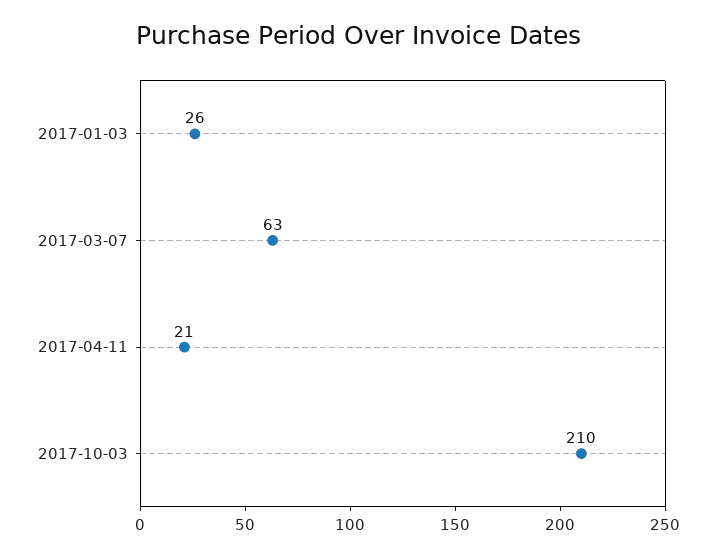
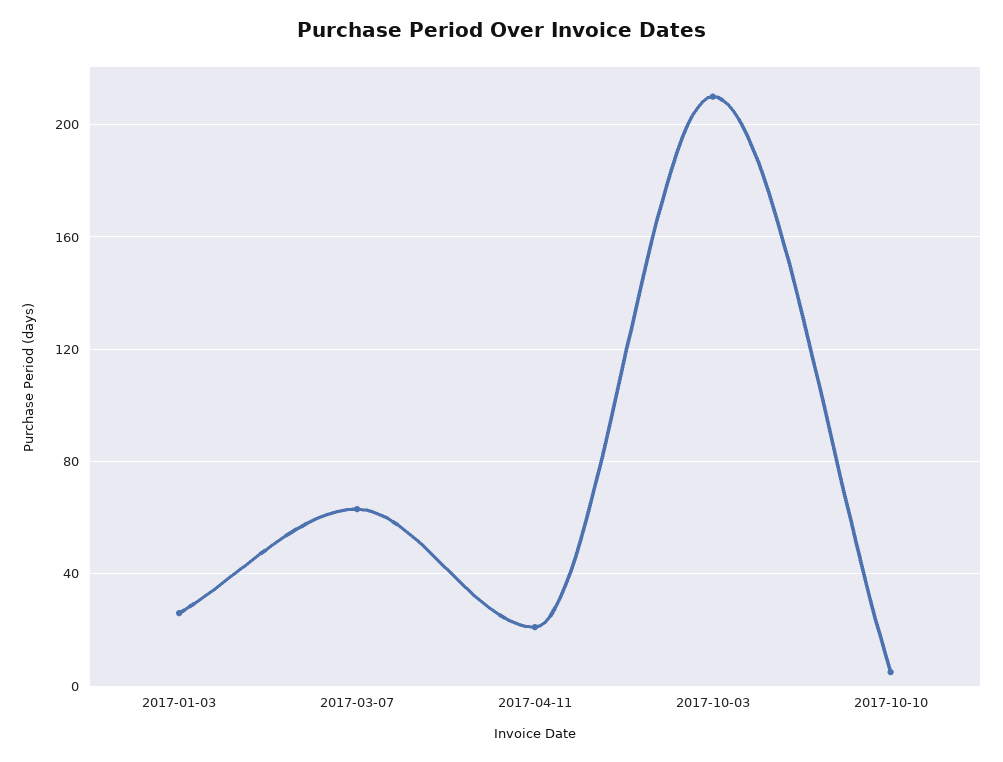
2017-10-10: none -> 5

